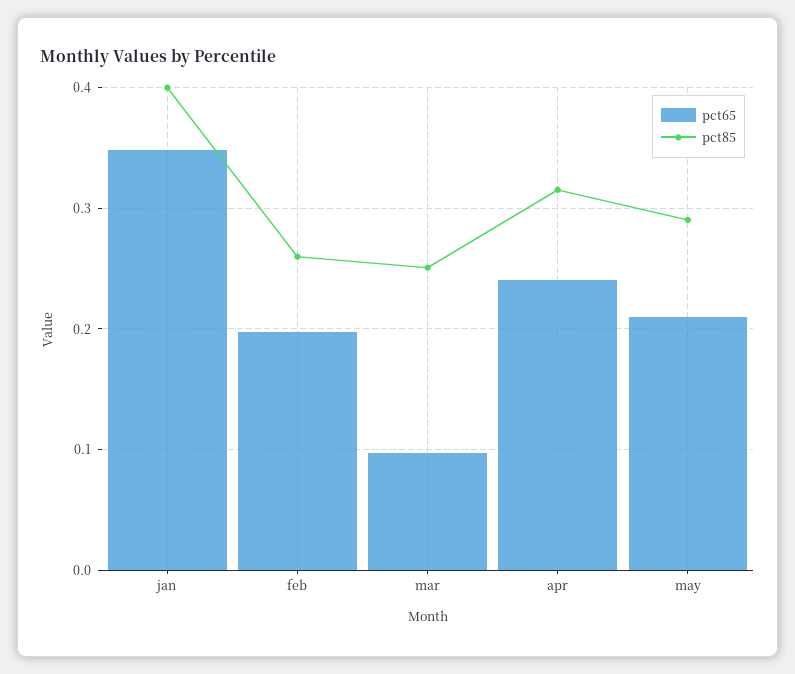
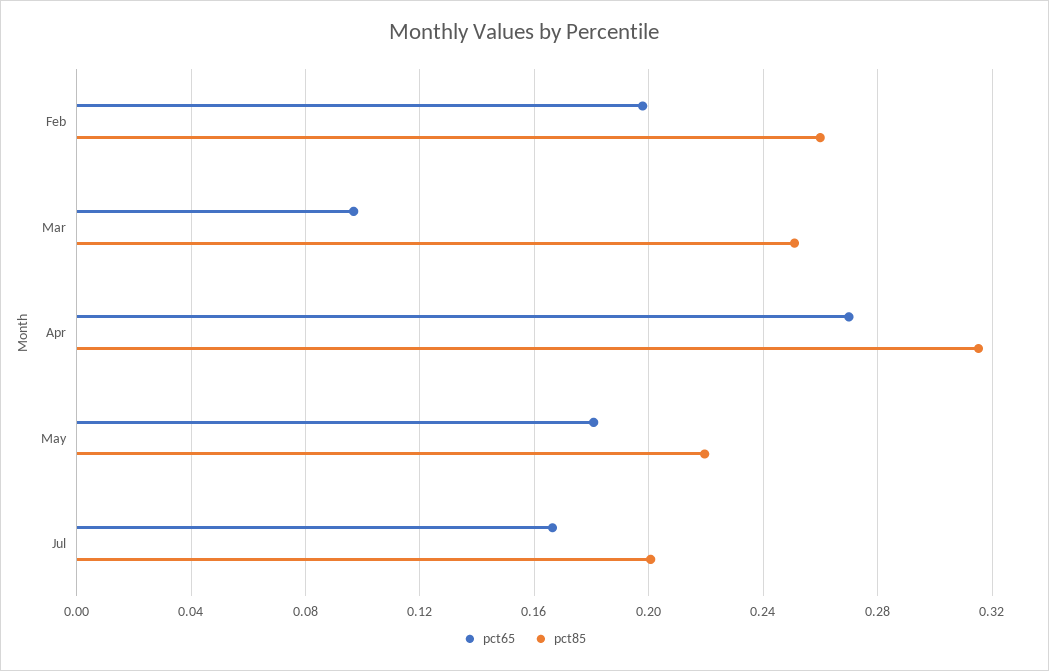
pct65, jan: 0.35 -> none
pct85, jan: 0.4 -> none
pct65, apr: 0.24 -> 0.27
pct65, may: 0.21 -> 0.18
pct85, may: 0.29 -> 0.22
pct65, Jul: none -> 0.165
pct85, Jul: none -> 0.2

